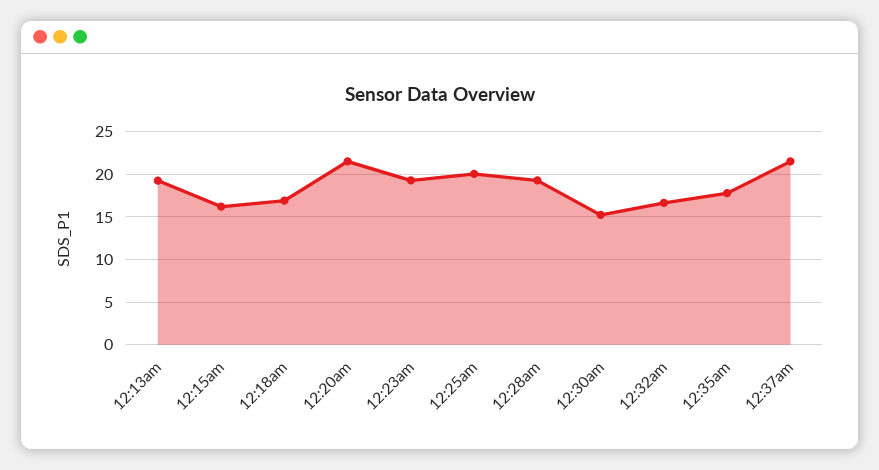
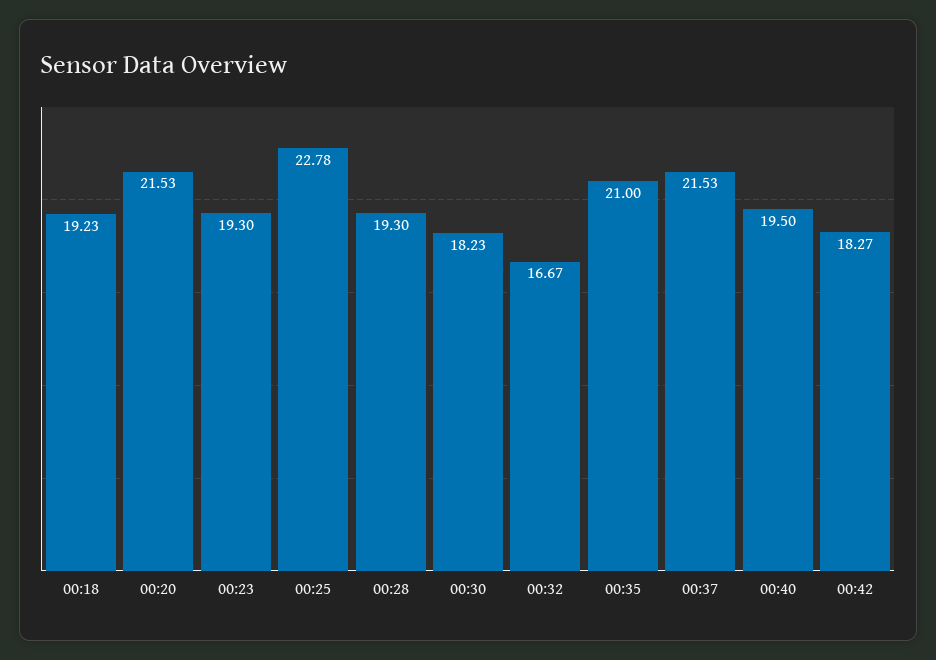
12:13am: 19 -> none
12:15am: 16 -> none
12:18am: 17 -> 19.23
12:25am: 20 -> 22.78
12:30am: 15 -> 18.23
12:35am: 18 -> 21
00:40: none -> 19.5
00:42: none -> 18.27

